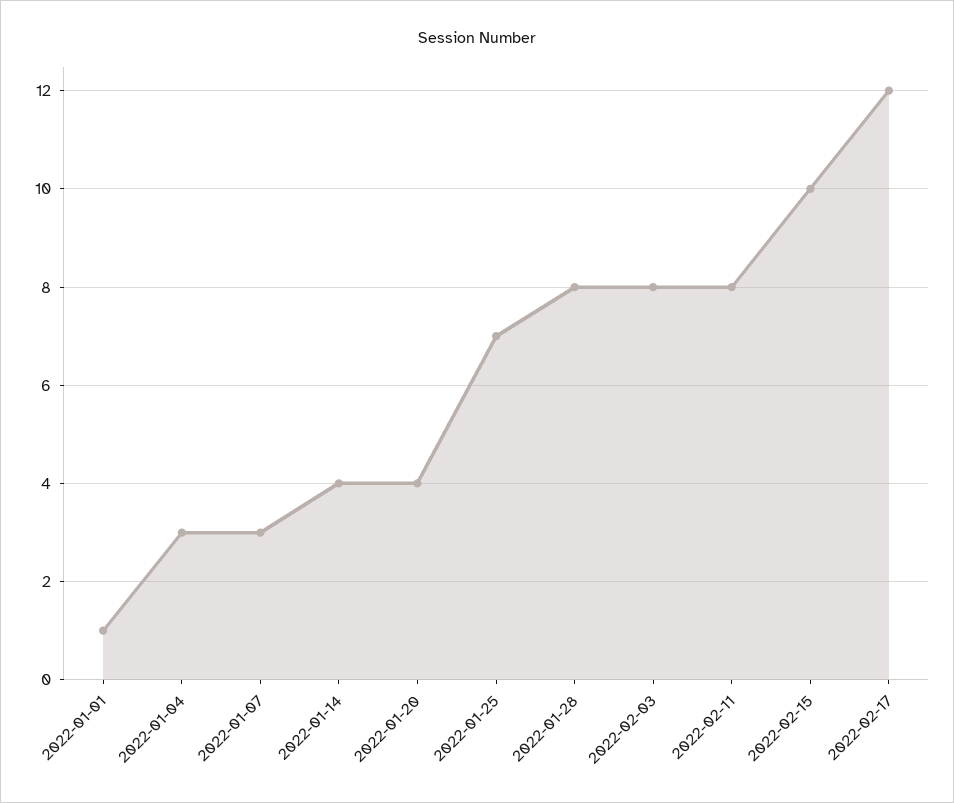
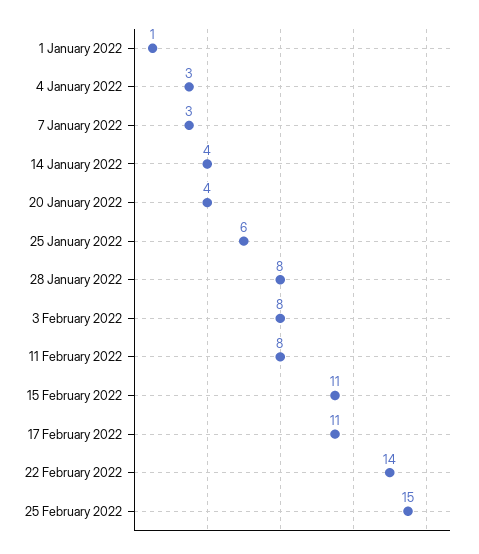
2022-01-25: 7 -> 6
2022-02-15: 10 -> 11
2022-02-17: 12 -> 11
22 February 2022: none -> 14
25 February 2022: none -> 15

